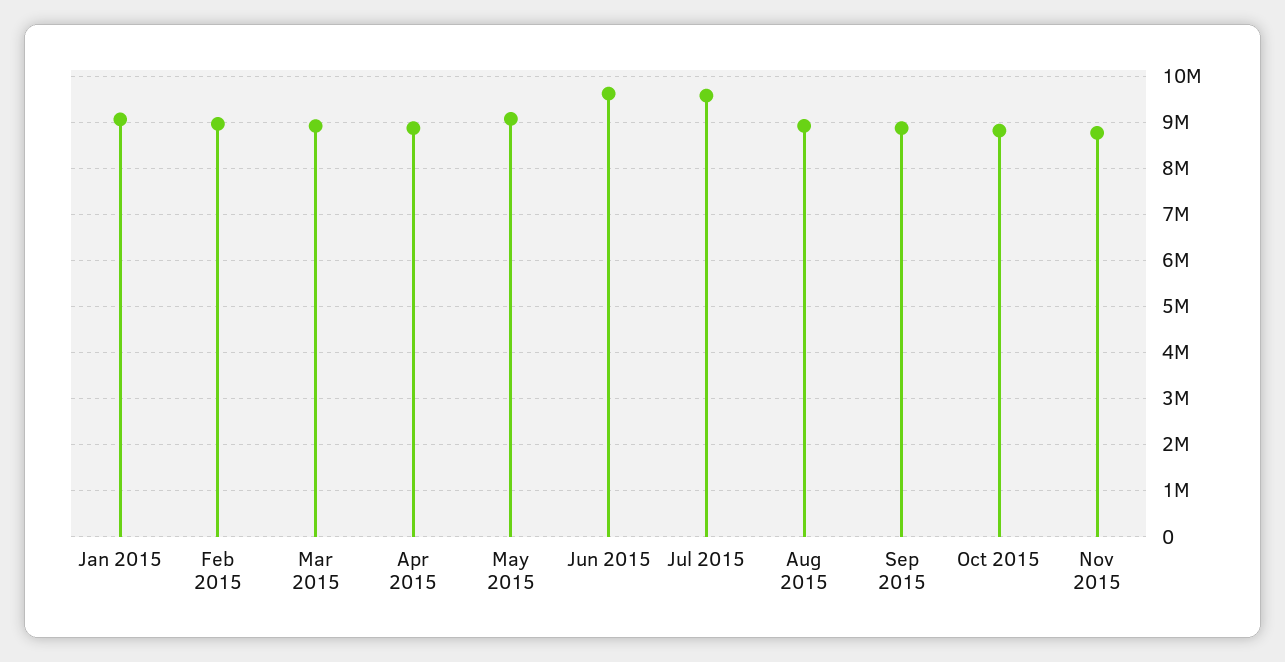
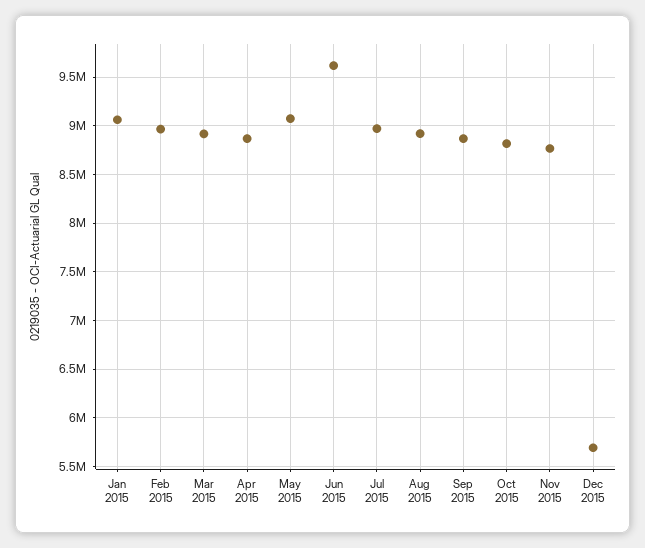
Jul 2015: 9600000 -> 9000000
Dec 2015: none -> 5700000

